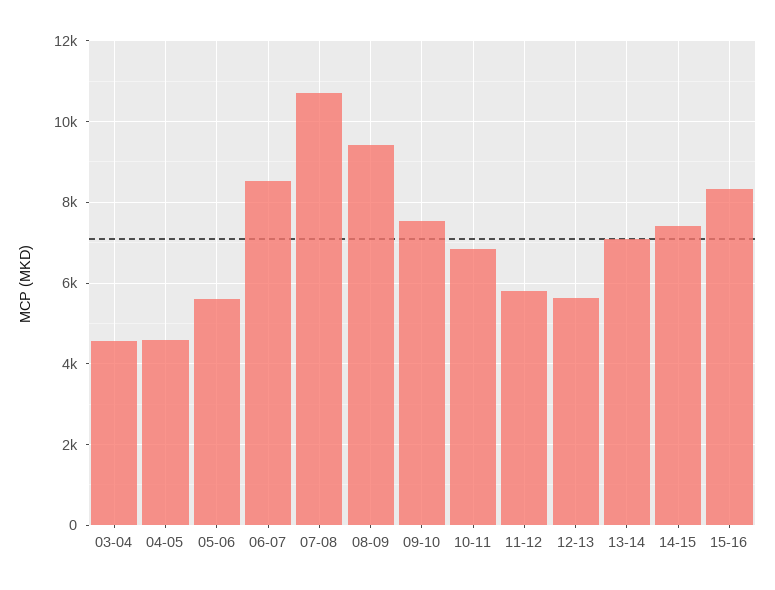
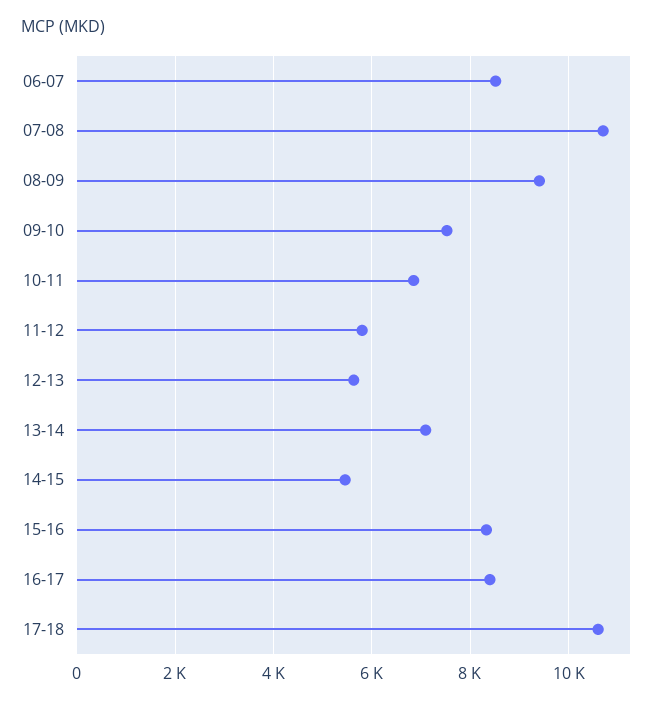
03-04: 4600 -> none
04-05: 4600 -> none
05-06: 5600 -> none
14-15: 7400 -> 5400
16-17: none -> 8400
17-18: none -> 10600

